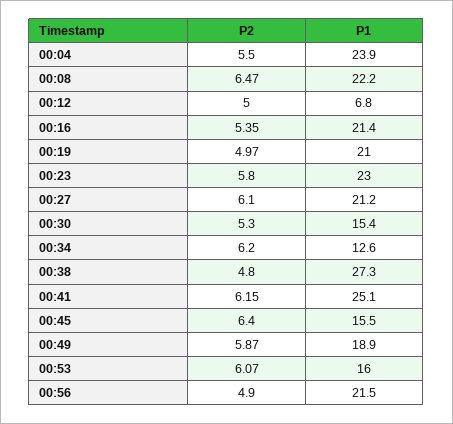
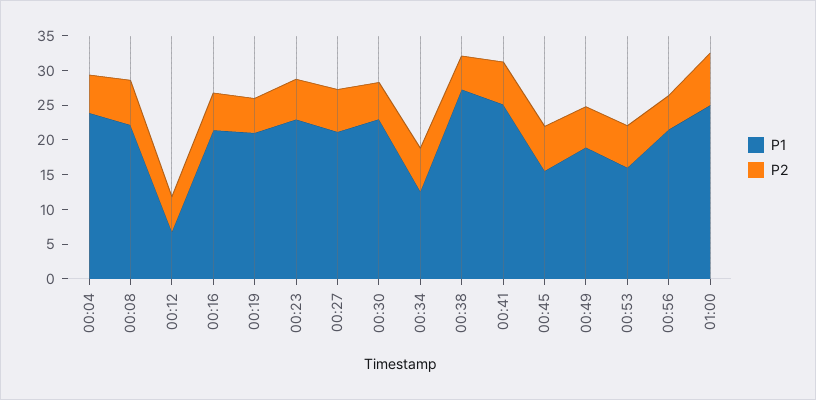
P1, 00:30: 15.4 -> 22.5
P1, 01:00: none -> 25
P2, 01:00: none -> 7.5

